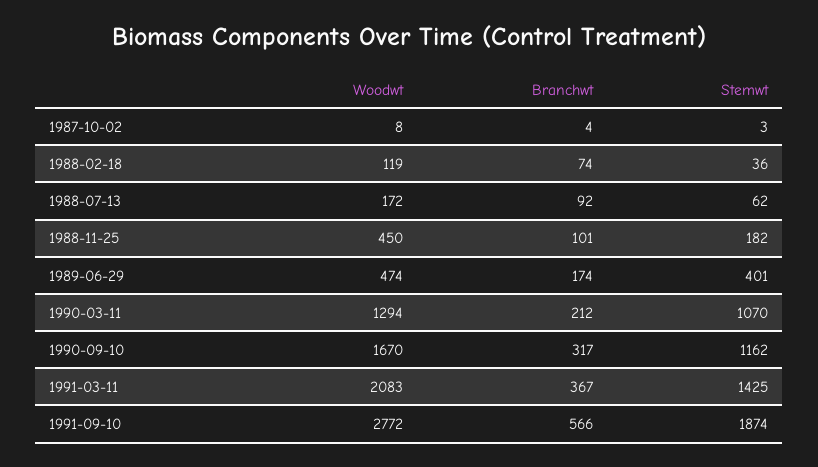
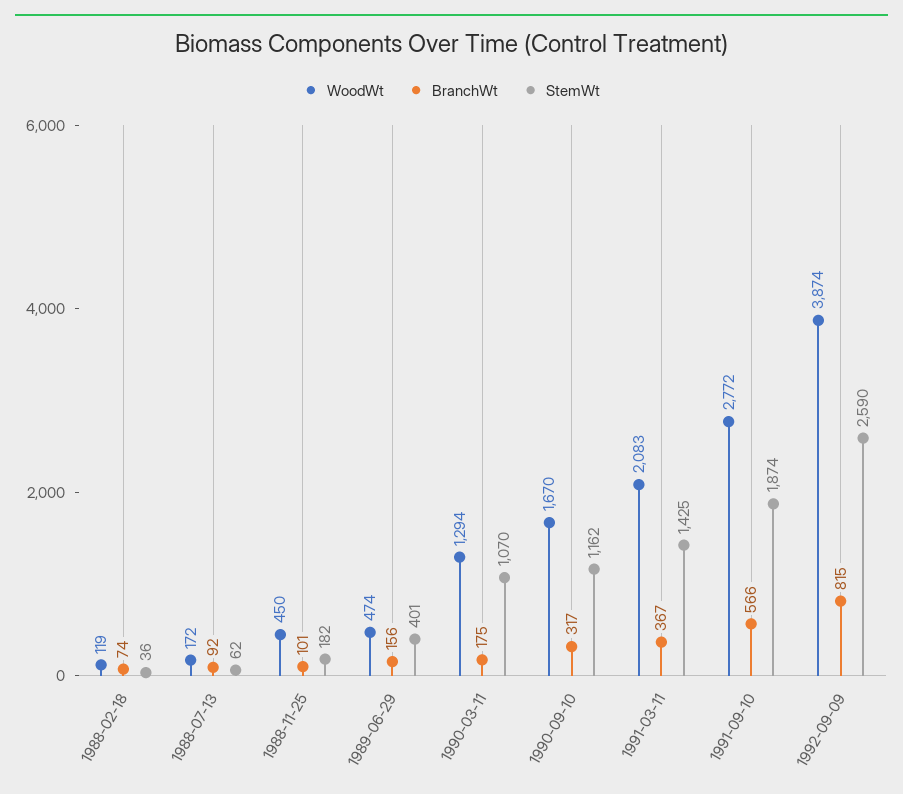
Woodwt, 1987-10-02: 8 -> none
Branchwt, 1987-10-02: 4 -> none
Stemwt, 1987-10-02: 3 -> none
Branchwt, 1989-06-29: 174 -> 156
Branchwt, 1990-03-11: 212 -> 175
Woodwt, 1992-09-09: none -> 3874
Branchwt, 1992-09-09: none -> 815
Stemwt, 1992-09-09: none -> 2590

